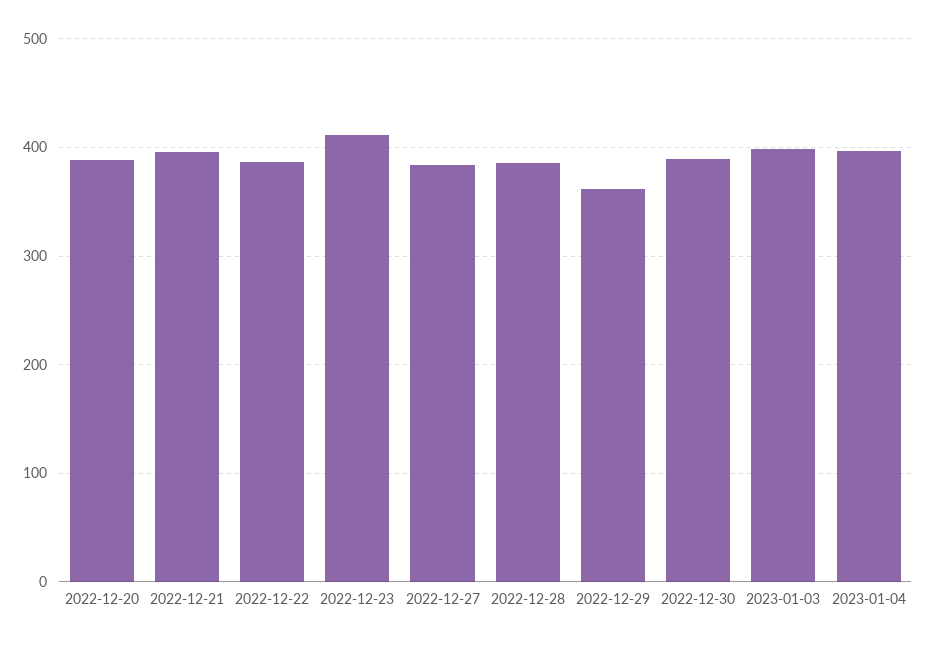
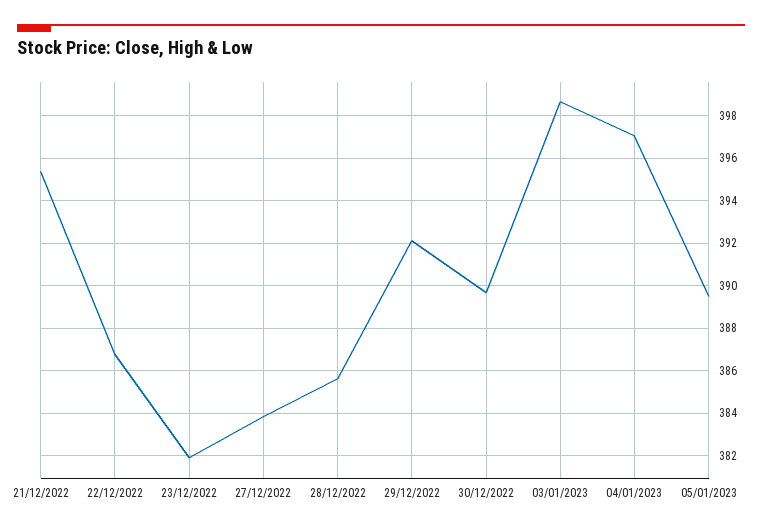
2022-12-20: 390 -> none
2022-12-23: 410 -> 382
2022-12-29: 360 -> 392
05/01/2023: none -> 389.5

